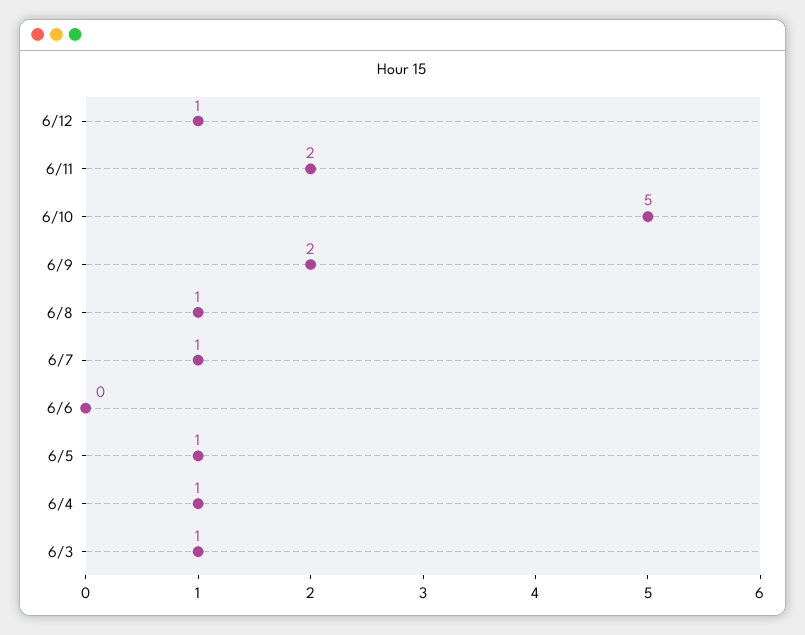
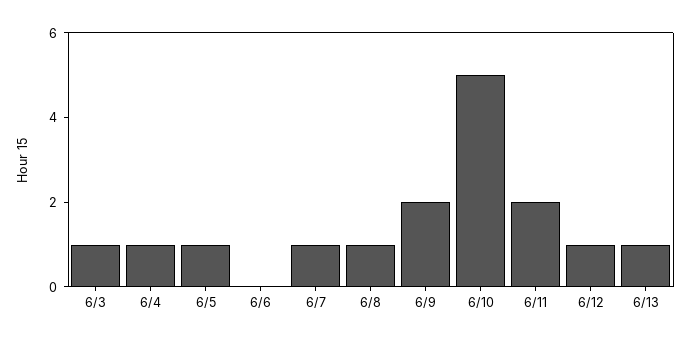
6/13: none -> 1

